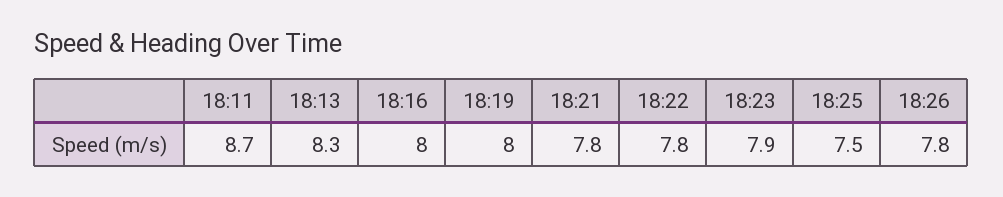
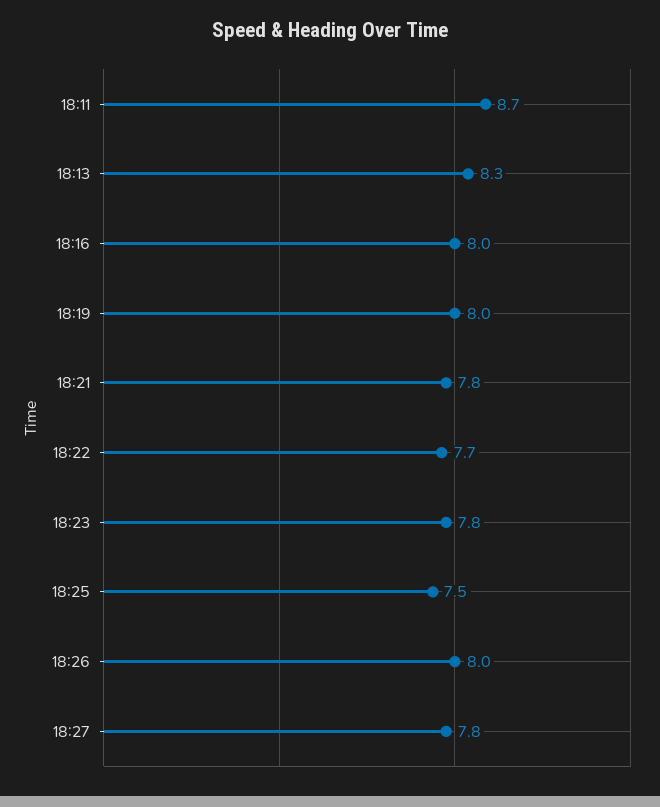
18:22: 7.8 -> 7.7
18:23: 7.9 -> 7.8
18:26: 7.8 -> 8
18:27: none -> 7.8

